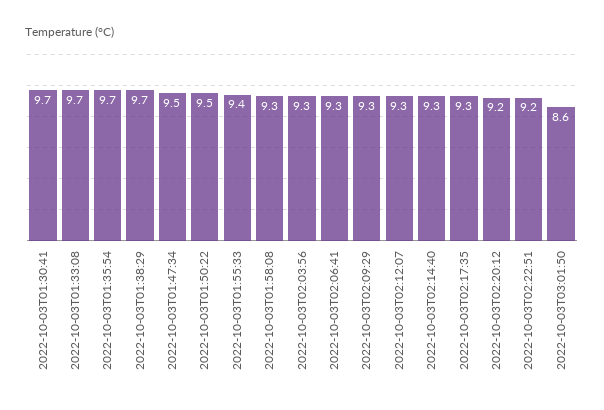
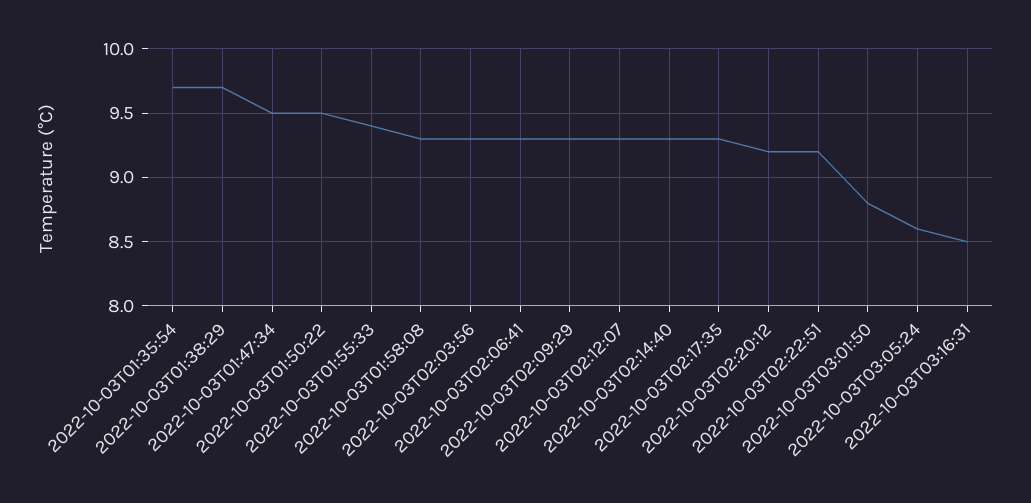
2022-10-03T01:30:41: 9.7 -> none
2022-10-03T01:33:08: 9.7 -> none
2022-10-03T03:01:50: 8.6 -> 8.8
2022-10-03T03:05:24: none -> 8.6
2022-10-03T03:16:31: none -> 8.5

